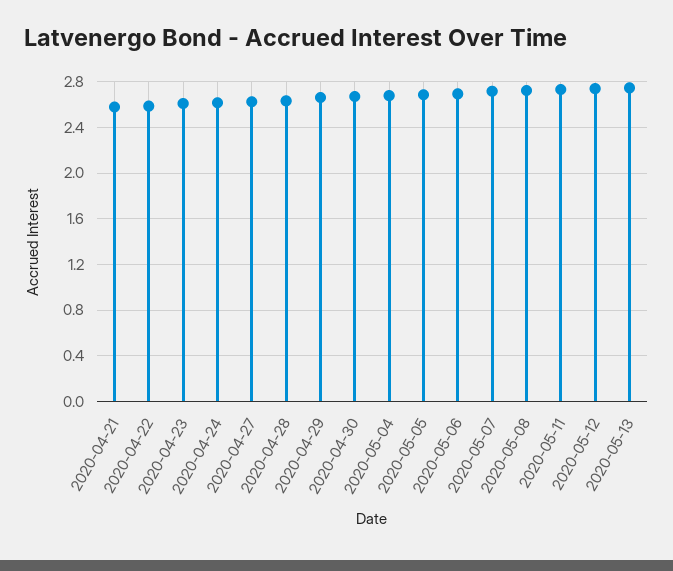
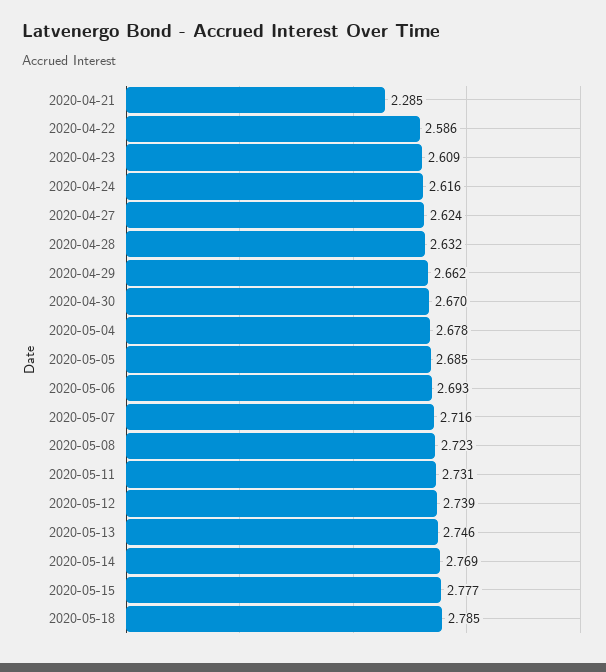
2020-04-21: 2.6 -> 2.285
2020-05-14: none -> 2.769
2020-05-15: none -> 2.777
2020-05-18: none -> 2.785

